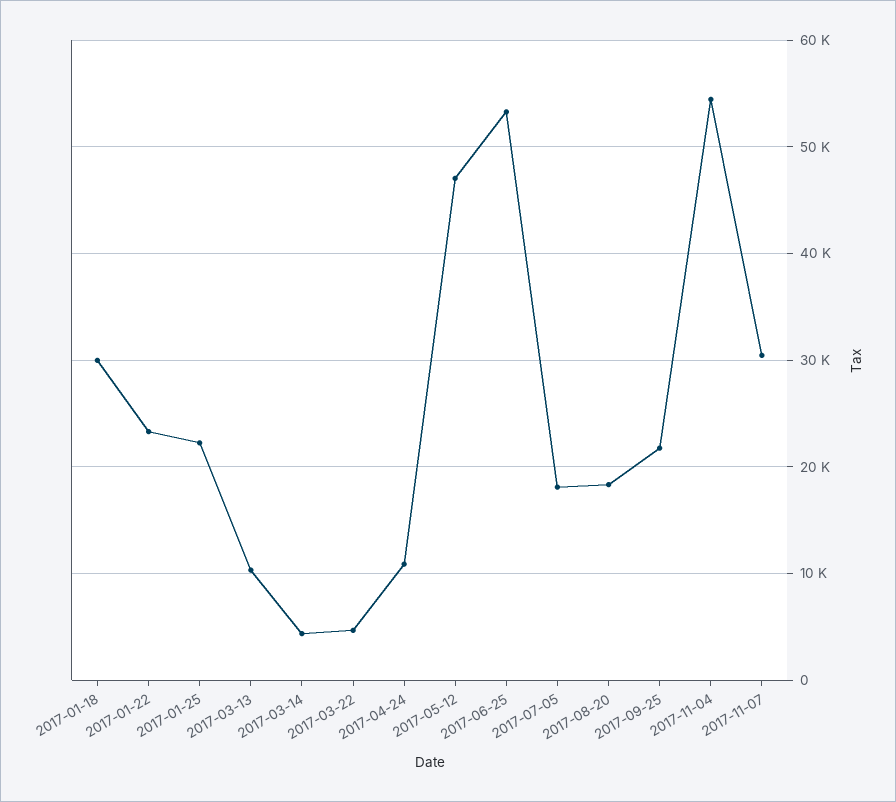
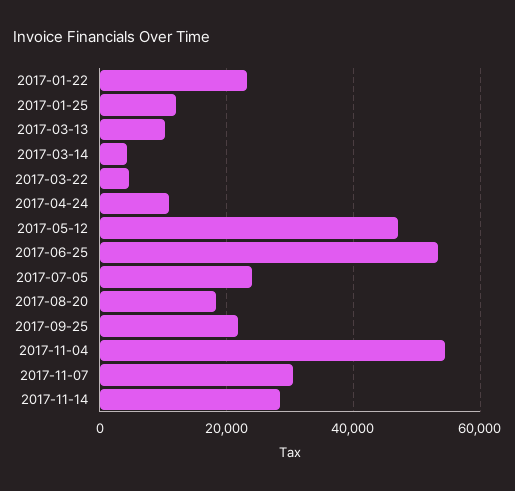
2017-01-18: 30000 -> none
2017-01-25: 22000 -> 12000
2017-07-05: 18000 -> 24000
2017-11-14: none -> 28000

